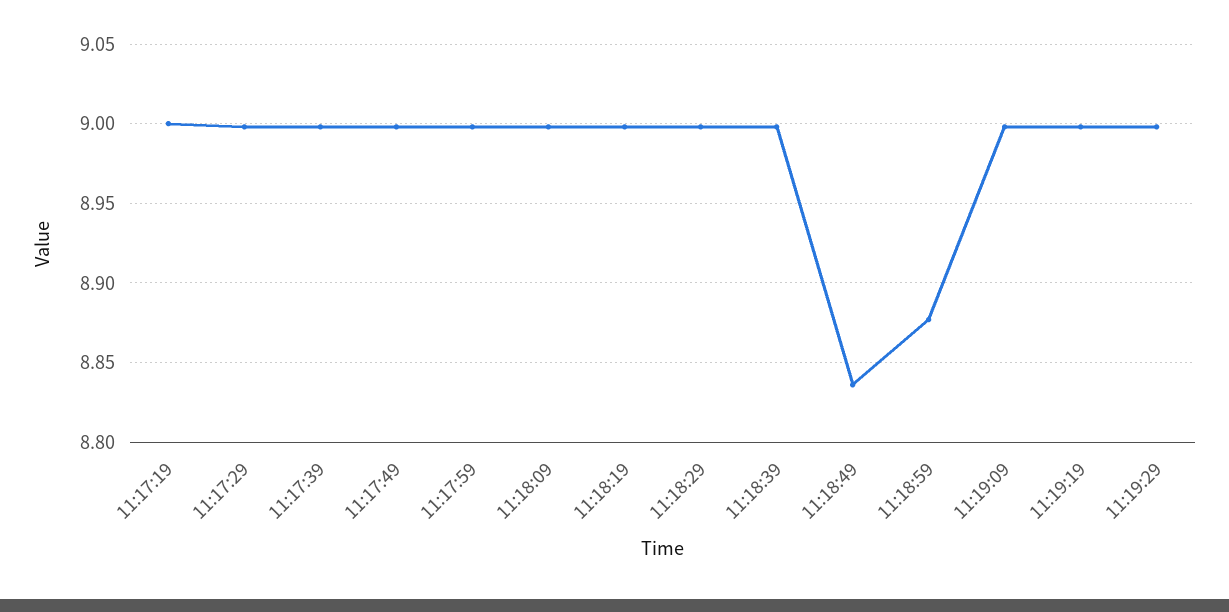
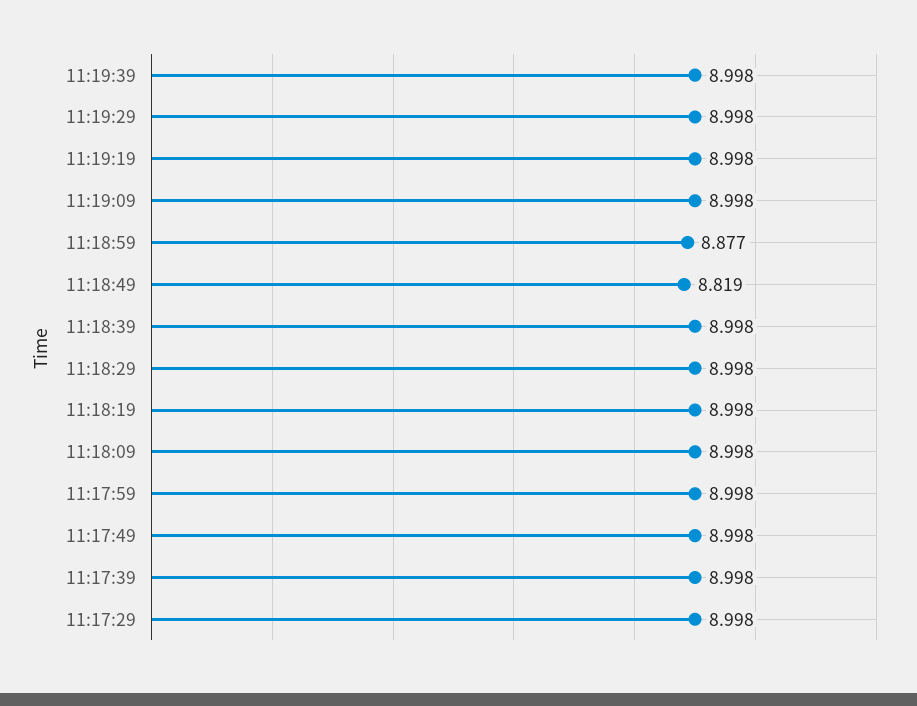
11:17:19: 9 -> none
11:18:49: 8.835 -> 8.819
11:19:39: none -> 8.998

